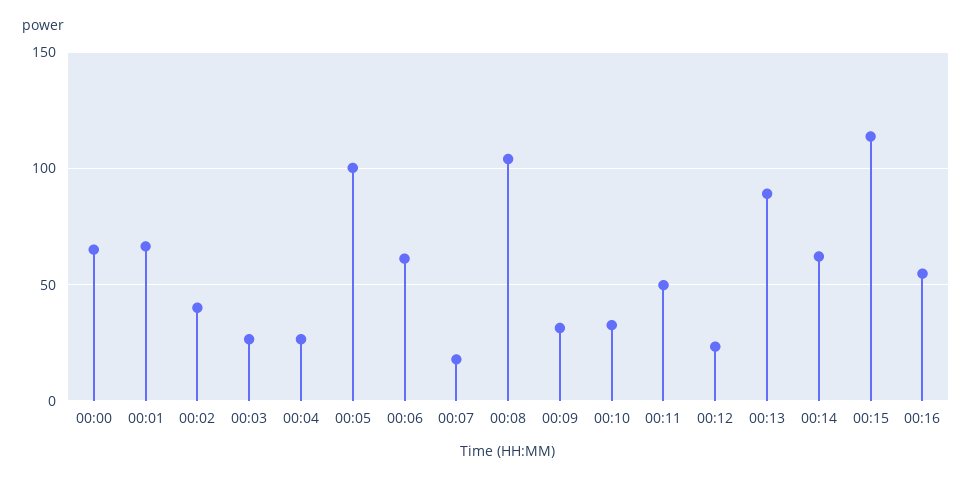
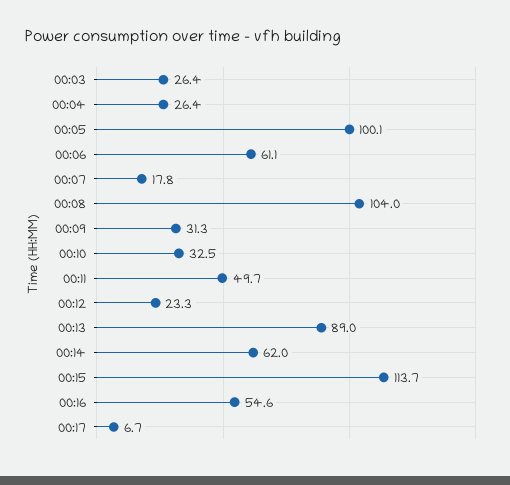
00:00: 65 -> none
00:01: 65 -> none
00:02: 40 -> none
00:17: none -> 6.7

